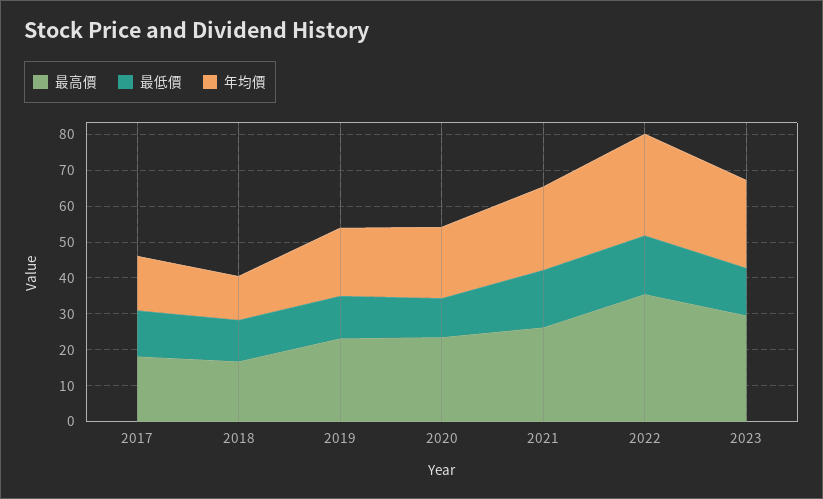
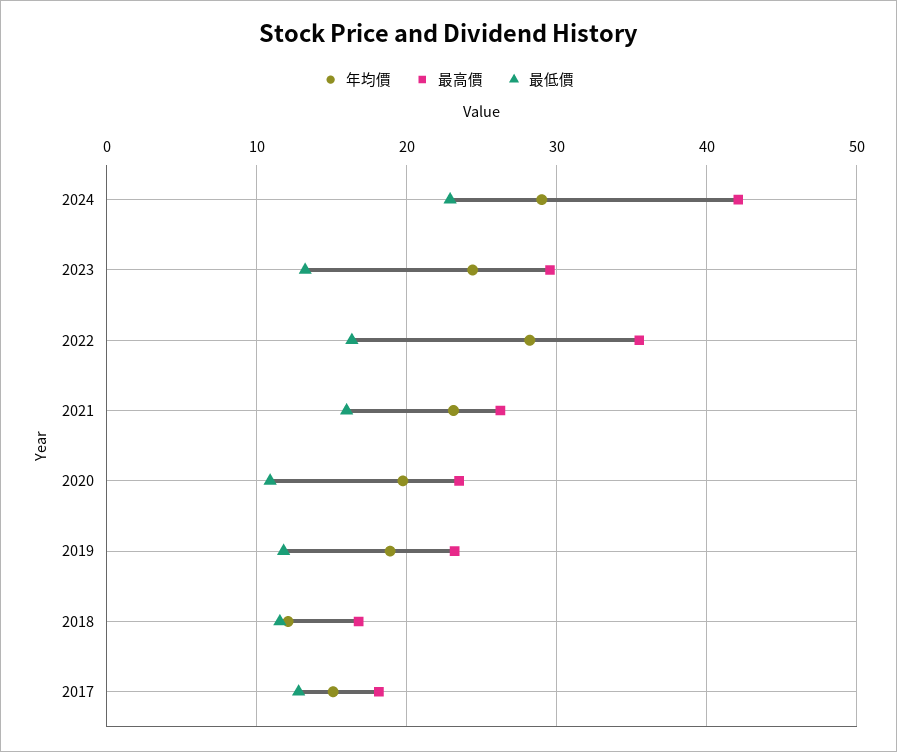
年均價, 2024: none -> 29
最高價, 2024: none -> 42
最低價, 2024: none -> 23

